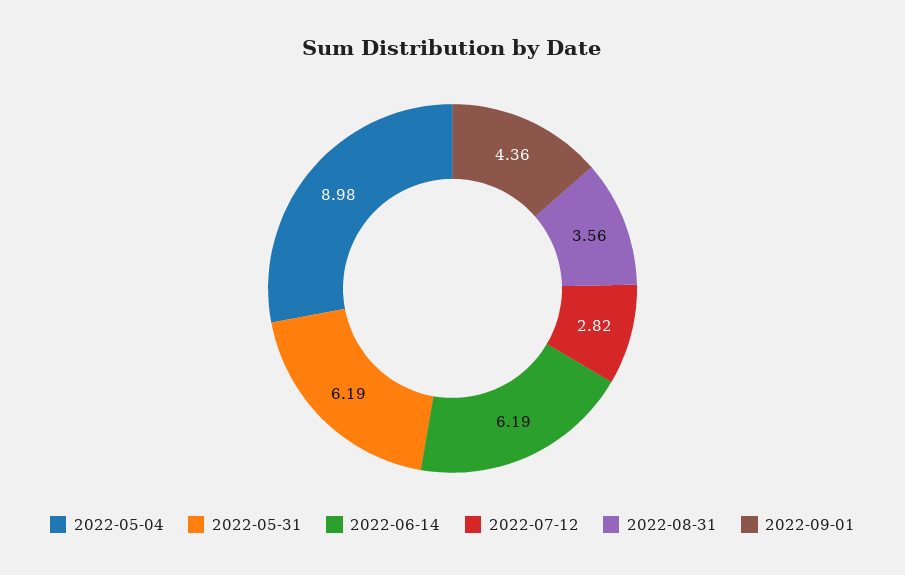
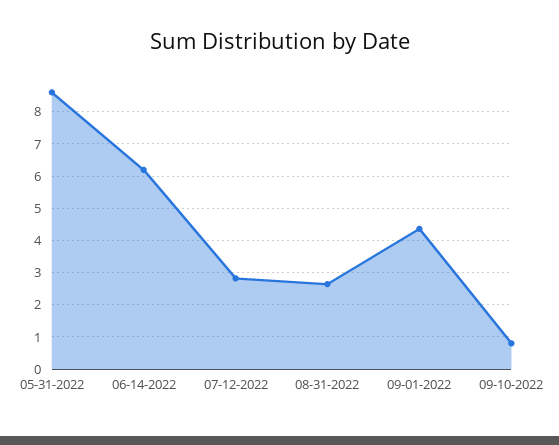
2022-05-04: 8.98 -> none
2022-05-31: 6.19 -> 8.6
2022-08-31: 3.56 -> 2.6
09-10-2022: none -> 0.8

